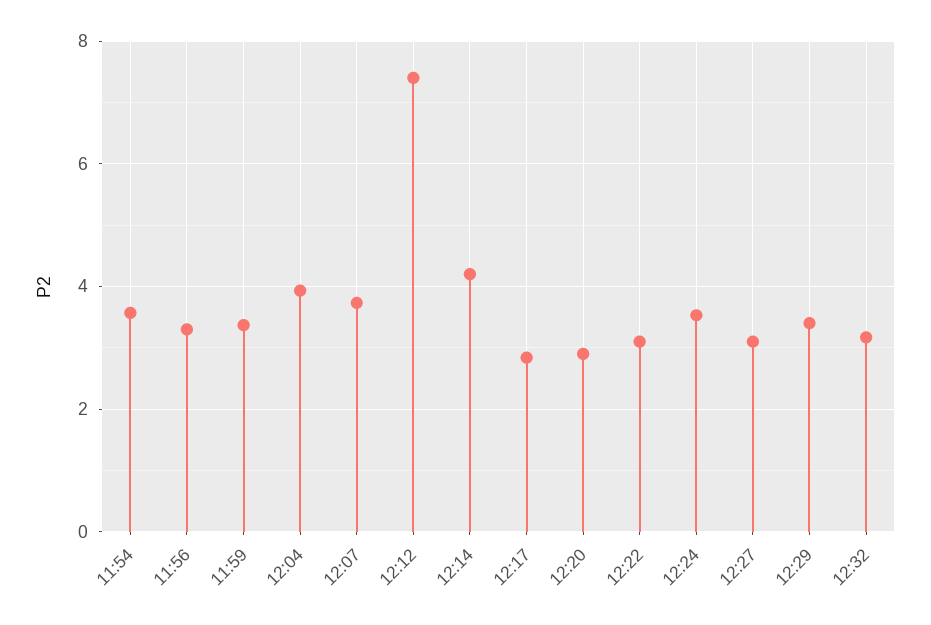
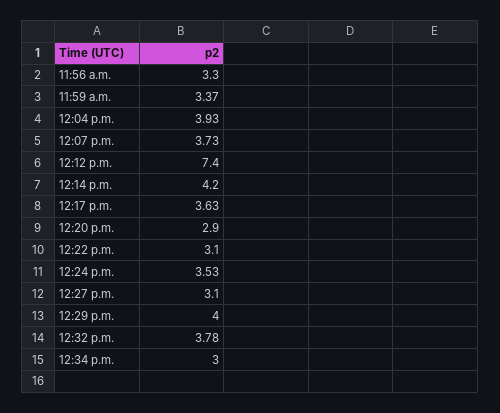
11:54: 3.6 -> none
12:17: 2.8 -> 3.63
12:29: 3.4 -> 4
12:32: 3.2 -> 3.78
12:34 p.m.: none -> 3

